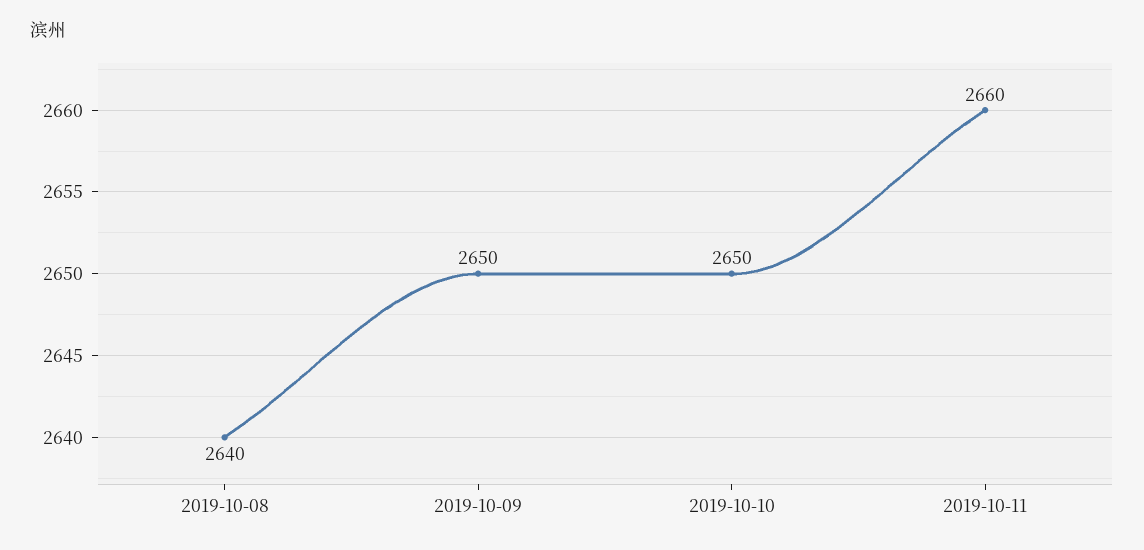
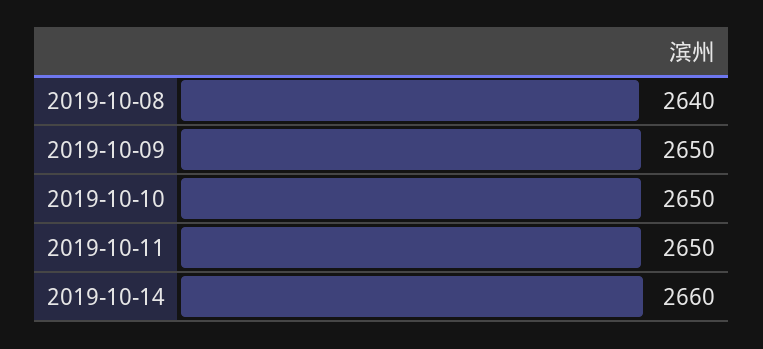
2019-10-11: 2660 -> 2650
2019-10-14: none -> 2660

